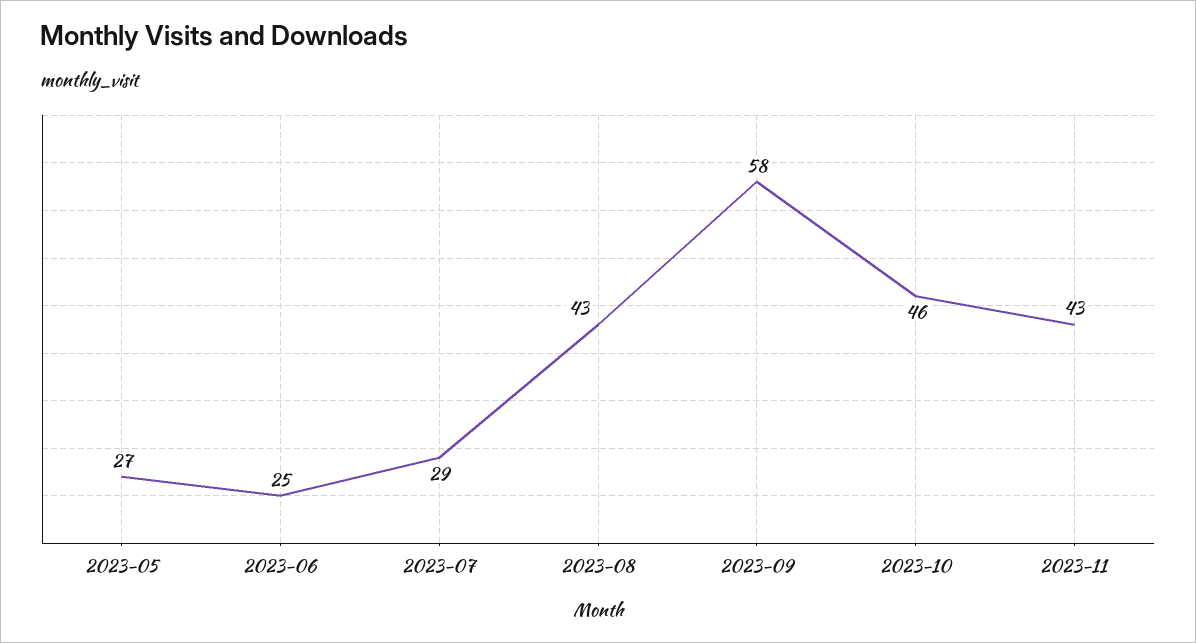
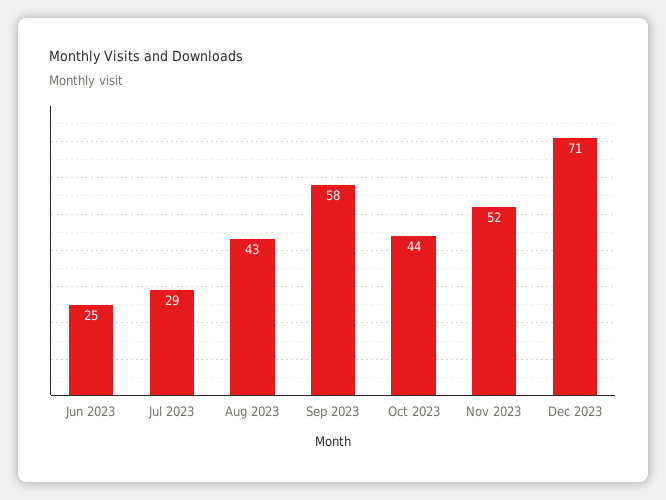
2023-05: 27 -> none
2023-10: 46 -> 44
2023-11: 43 -> 52
Dec 2023: none -> 71

